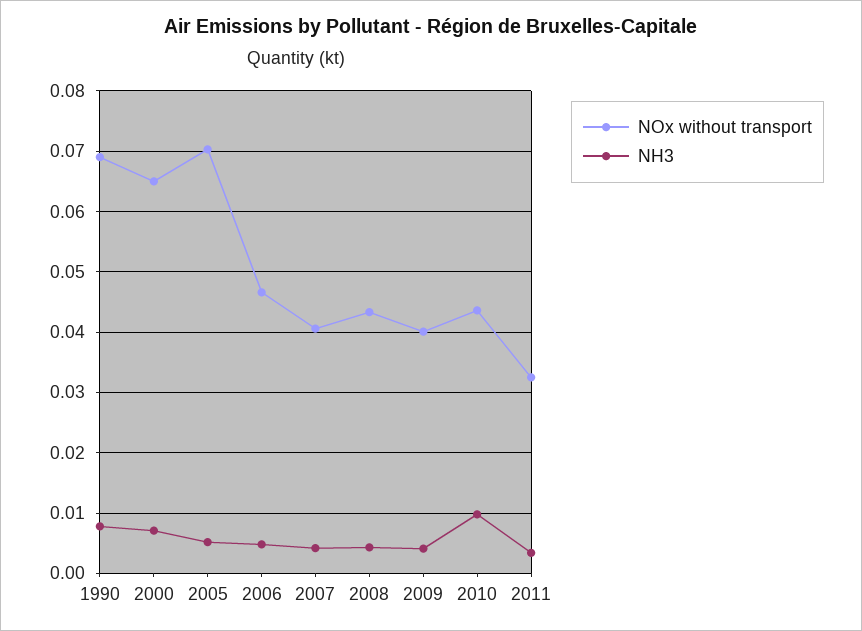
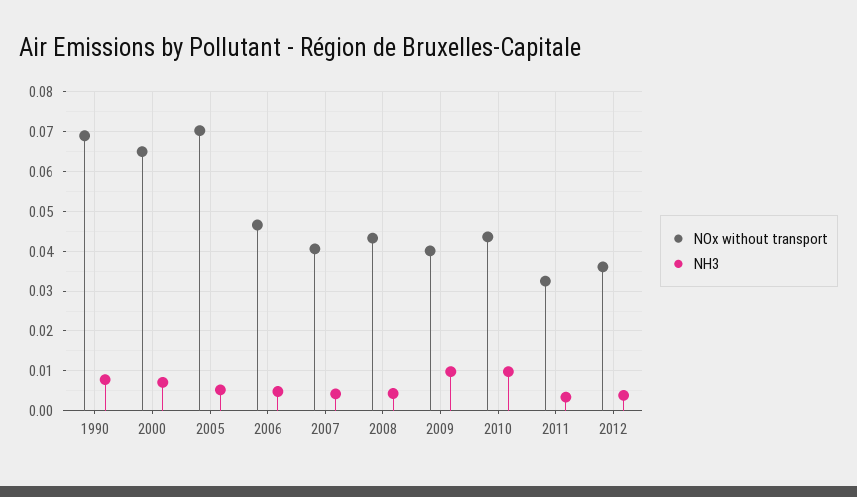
NH3, 2009: 0.004 -> 0.01
NOx without transport, 2012: none -> 0.036
NH3, 2012: none -> 0.004

